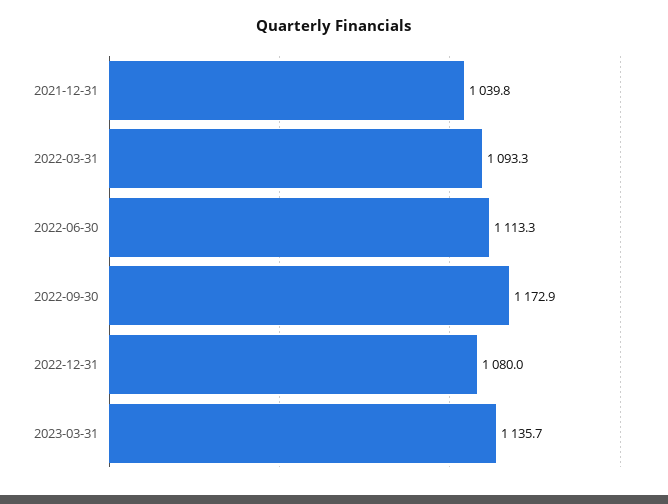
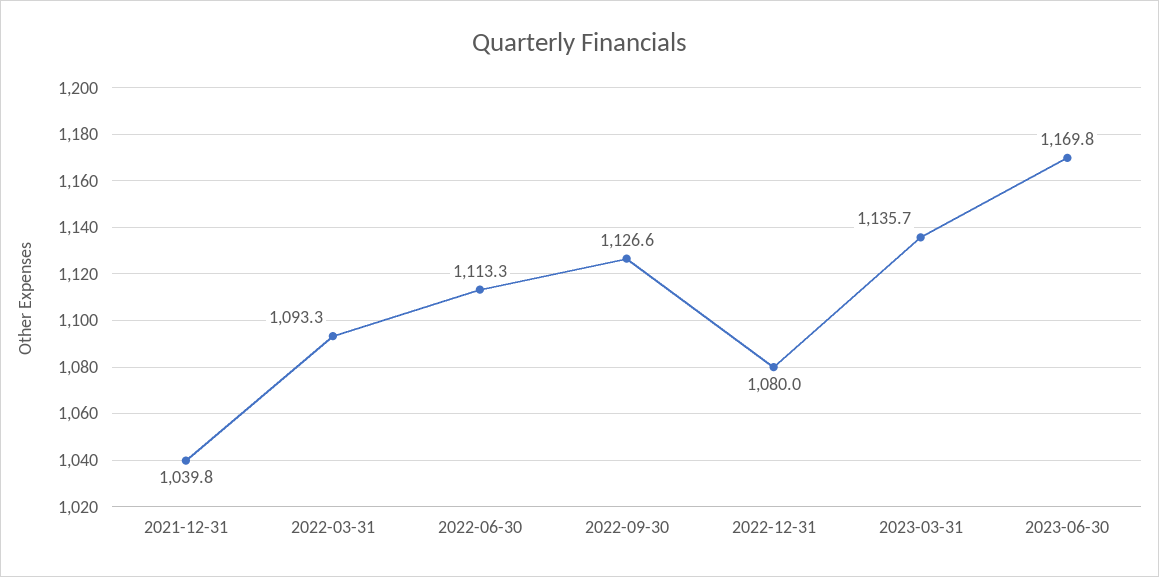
2022-09-30: 1172.9 -> 1126.6
2023-06-30: none -> 1169.8

